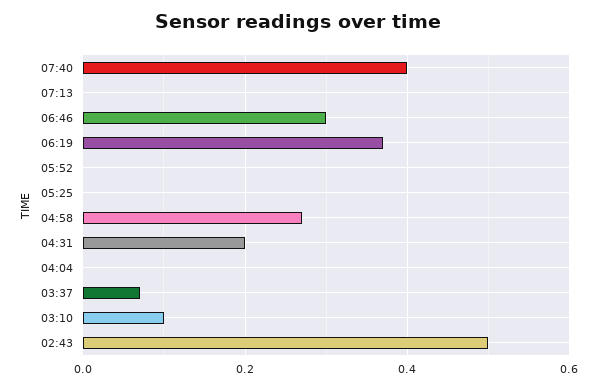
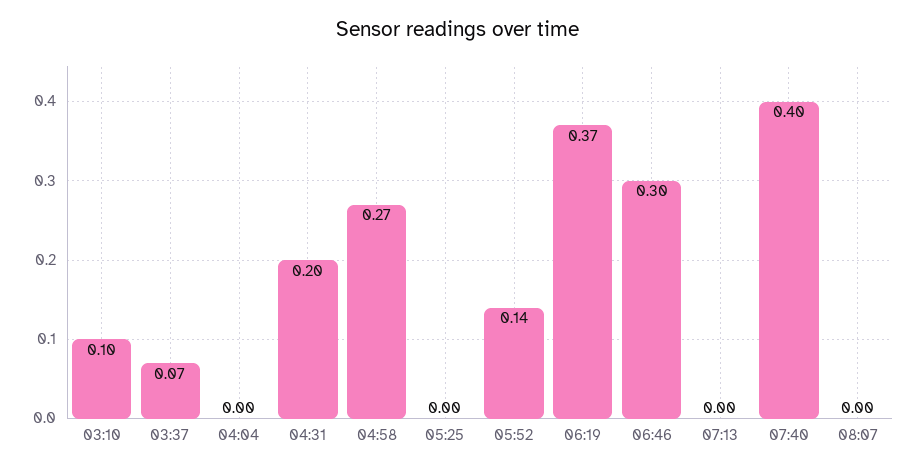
05:52: 0 -> 0.14
02:43: 0.5 -> none
08:07: none -> 0

